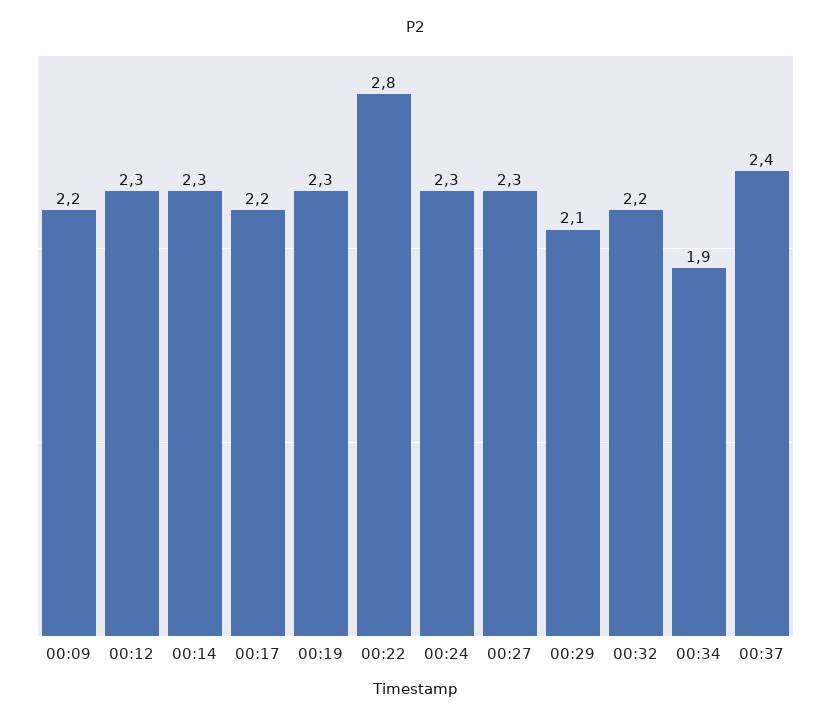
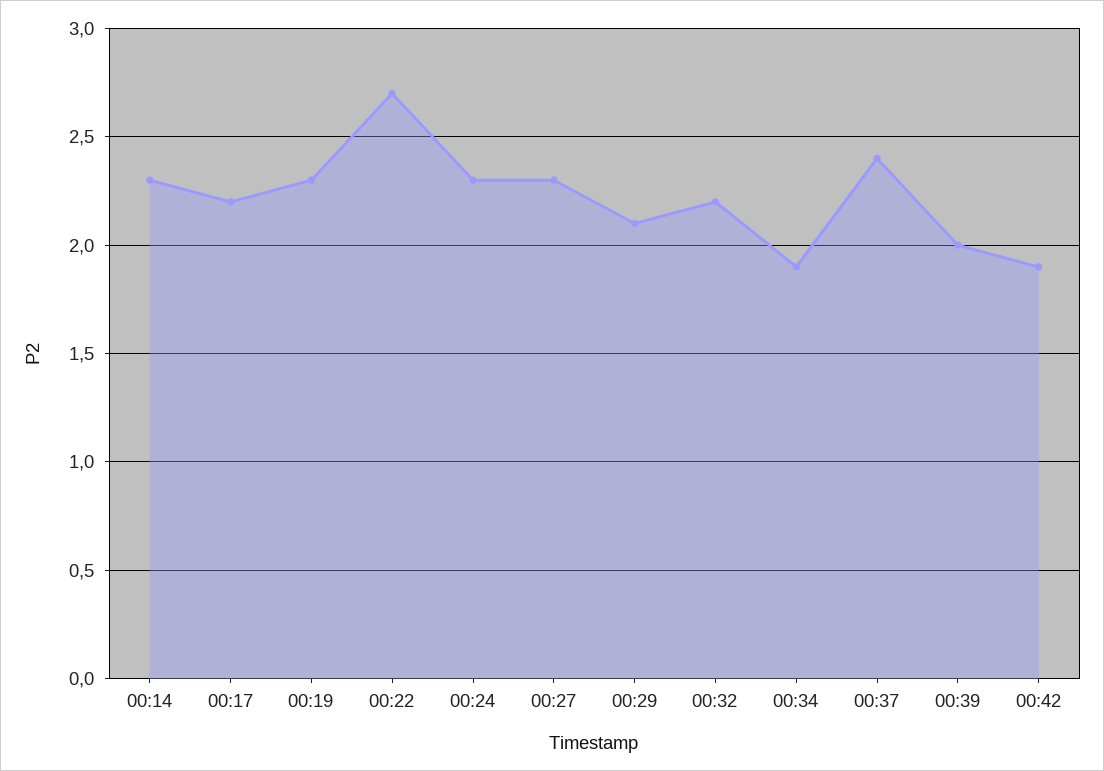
00:09: 2.2 -> none
00:12: 2.3 -> none
00:22: 2.8 -> 2.7
00:39: none -> 2
00:42: none -> 1.9

